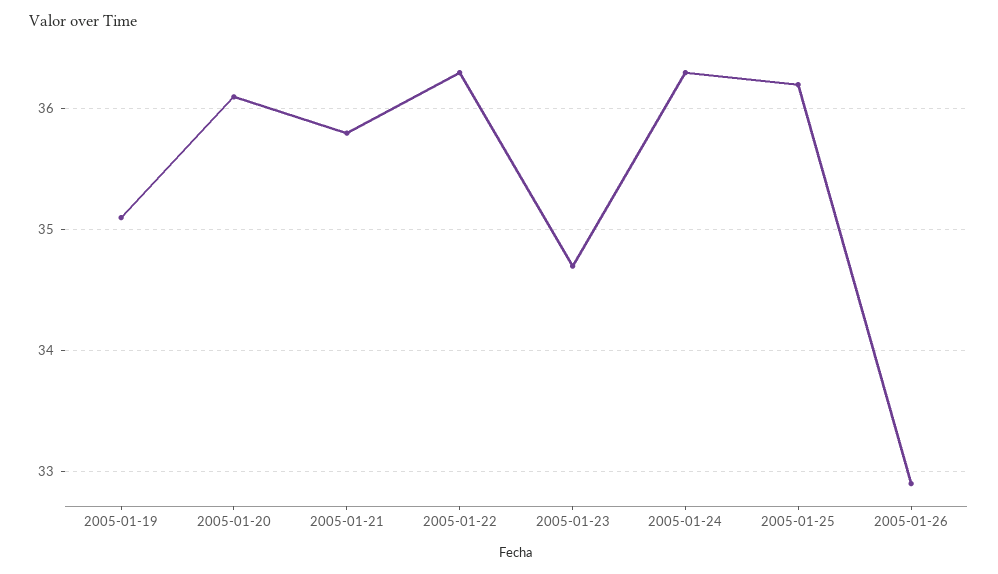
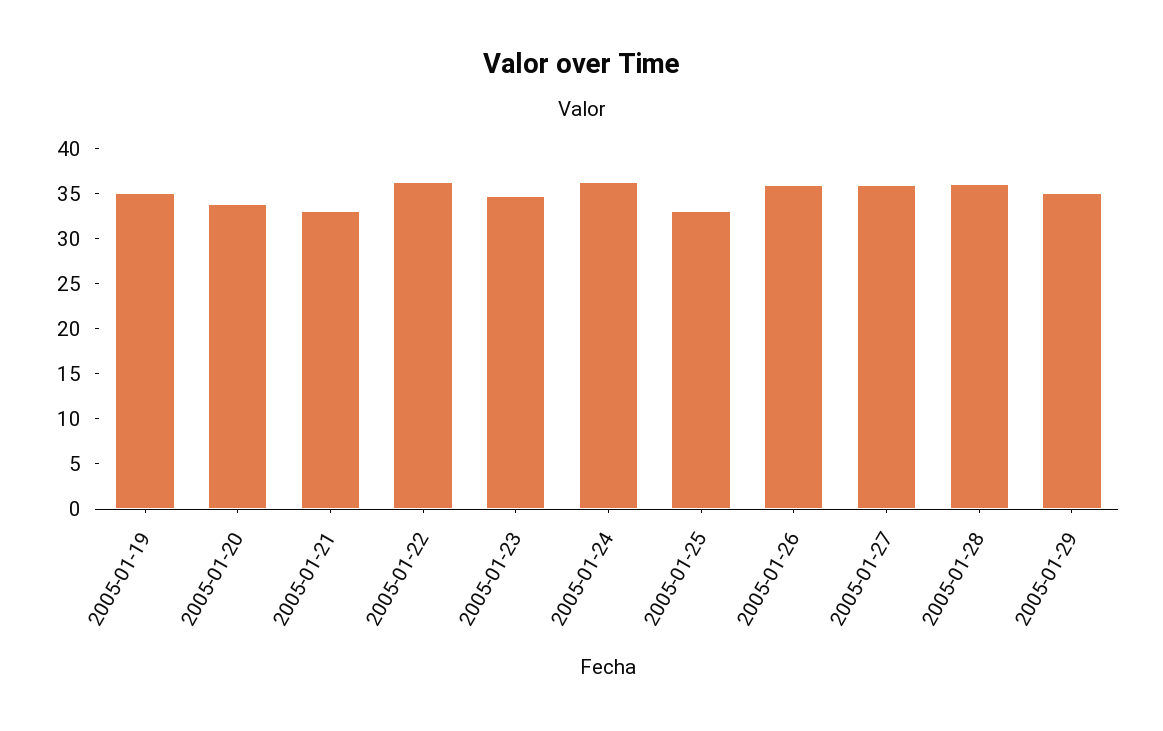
2005-01-20: 36.1 -> 34
2005-01-21: 35.8 -> 33
2005-01-25: 36.2 -> 33
2005-01-26: 32.9 -> 36
2005-01-27: none -> 36
2005-01-28: none -> 36
2005-01-29: none -> 35

